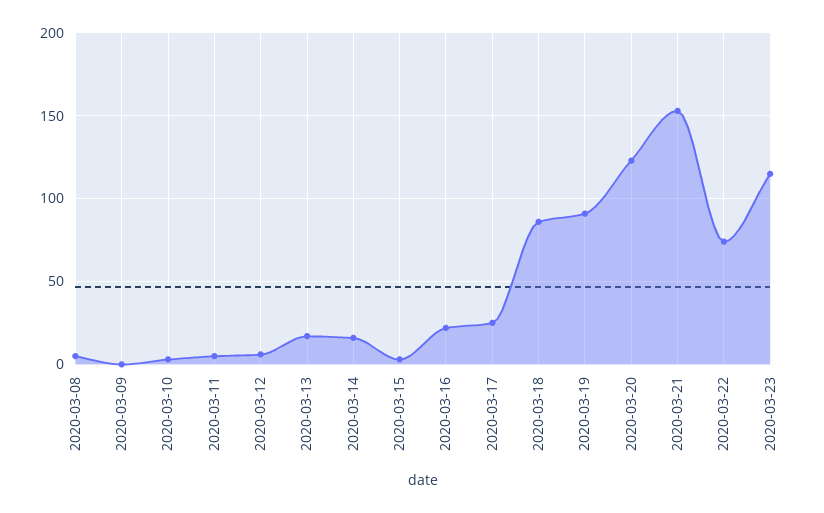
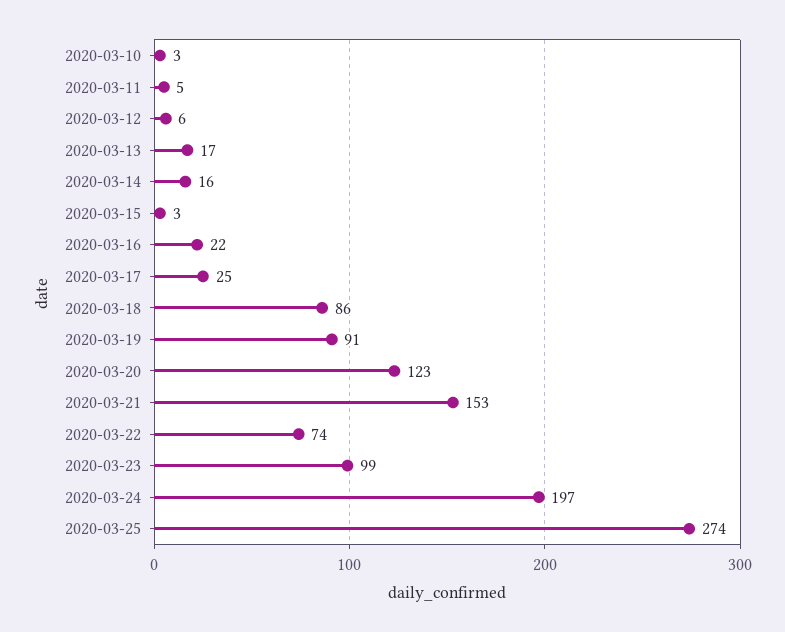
2020-03-08: 5 -> none
2020-03-09: 0 -> none
2020-03-23: 115 -> 99
2020-03-24: none -> 197
2020-03-25: none -> 274

